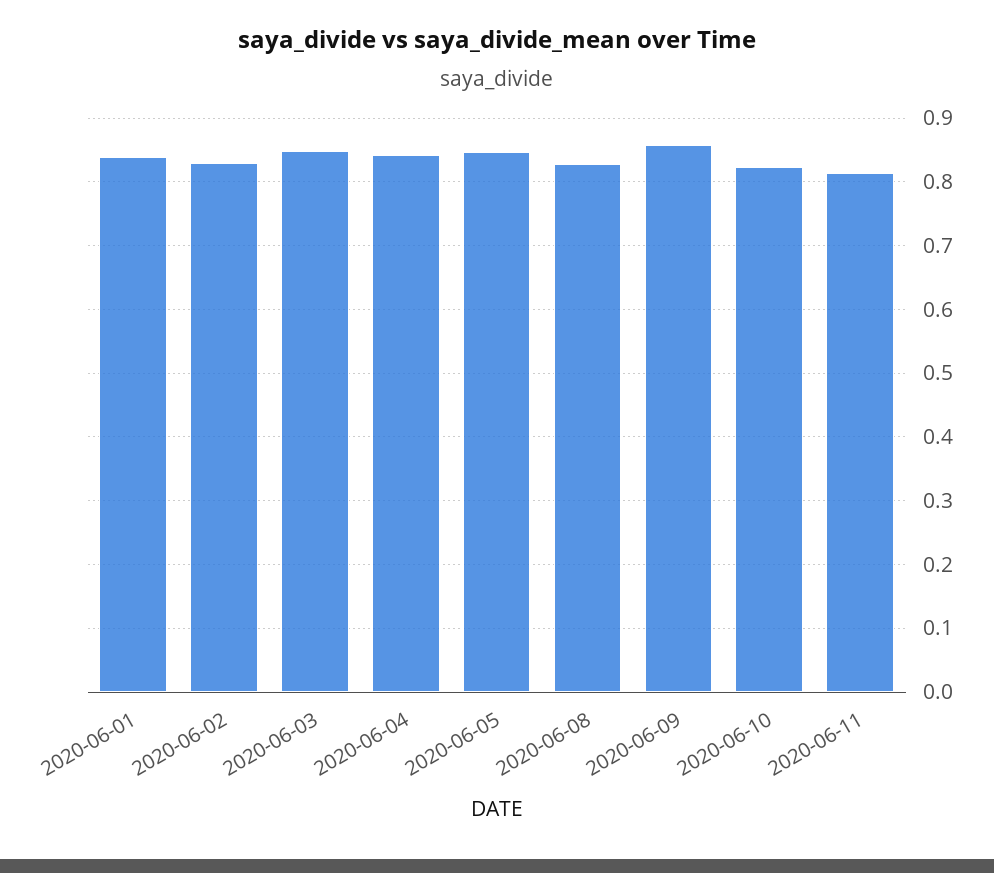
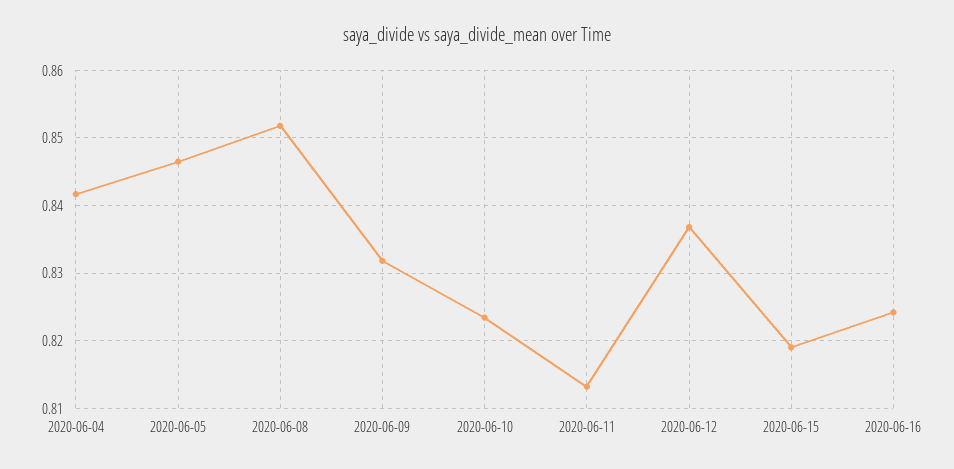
2020-06-01: 0.84 -> none
2020-06-02: 0.83 -> none
2020-06-03: 0.85 -> none
2020-06-08: 0.83 -> 0.852
2020-06-09: 0.86 -> 0.832
2020-06-12: none -> 0.837
2020-06-15: none -> 0.819
2020-06-16: none -> 0.824

